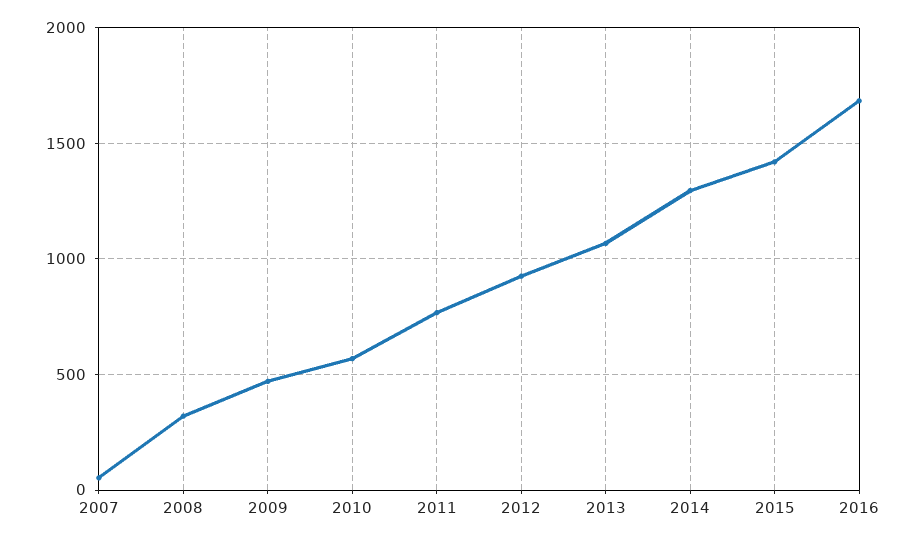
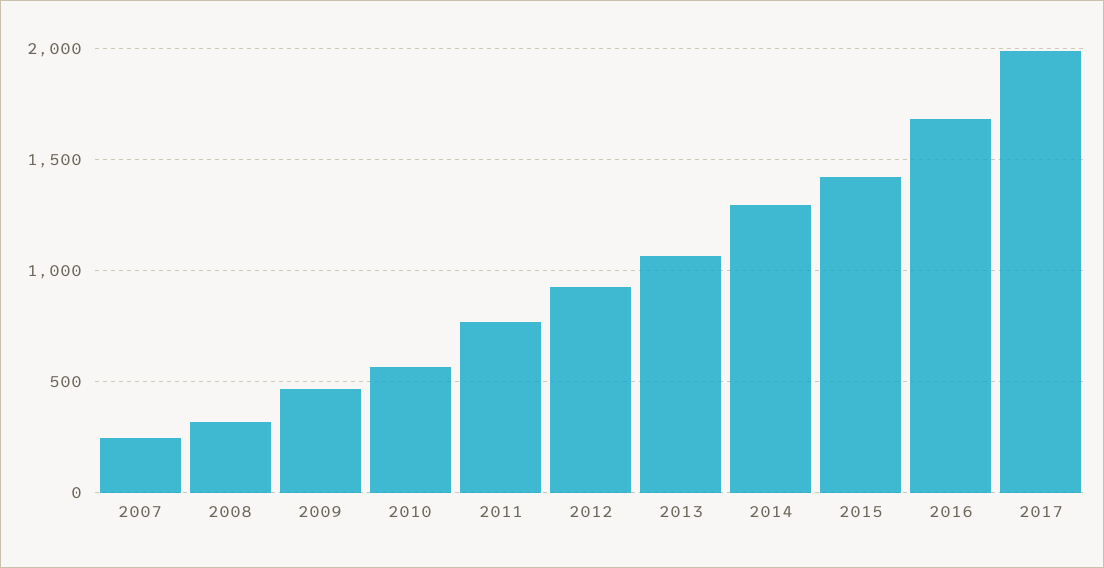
2007: 50 -> 250
2017: none -> 2000

